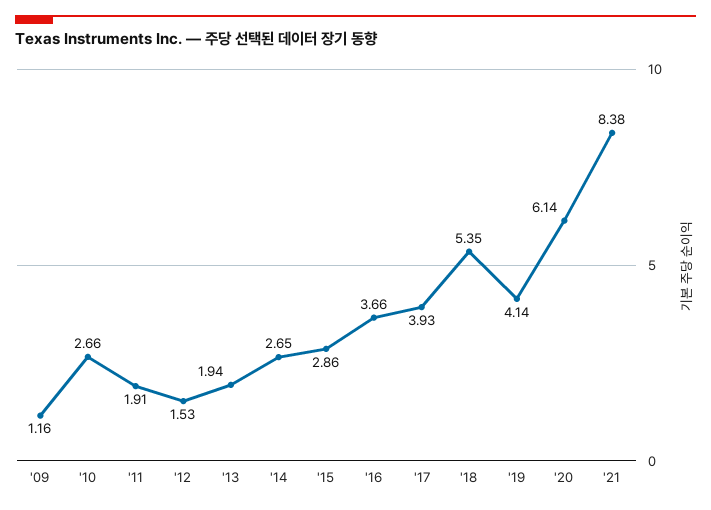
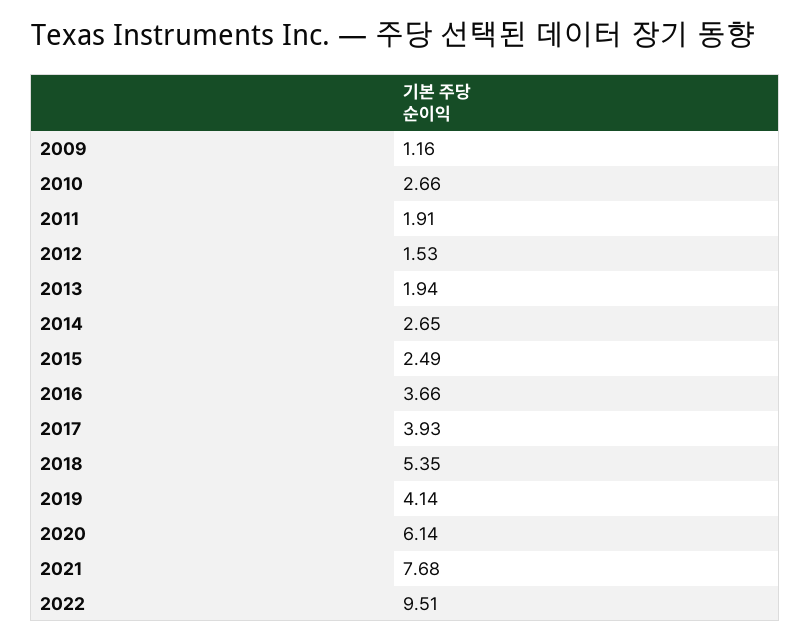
'15: 2.86 -> 2.49
'21: 8.38 -> 7.68
2022: none -> 9.51

